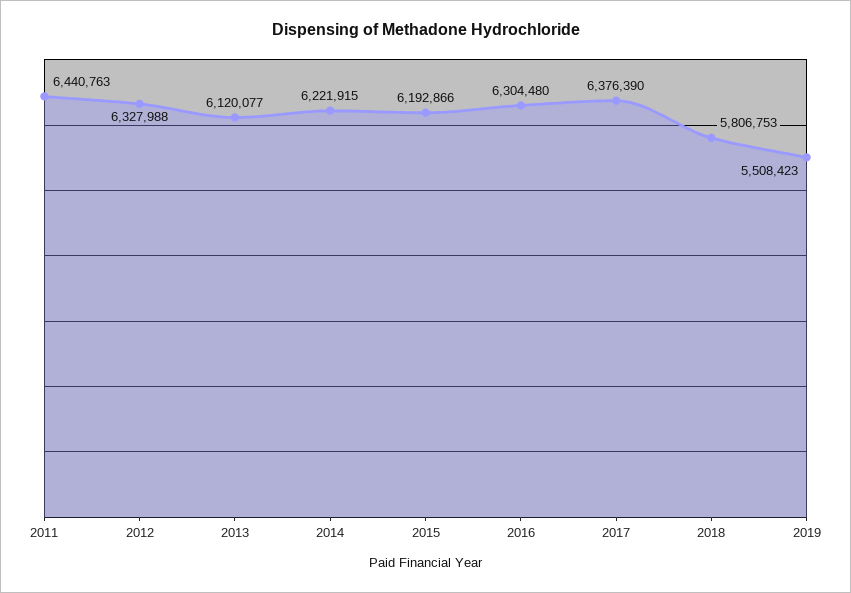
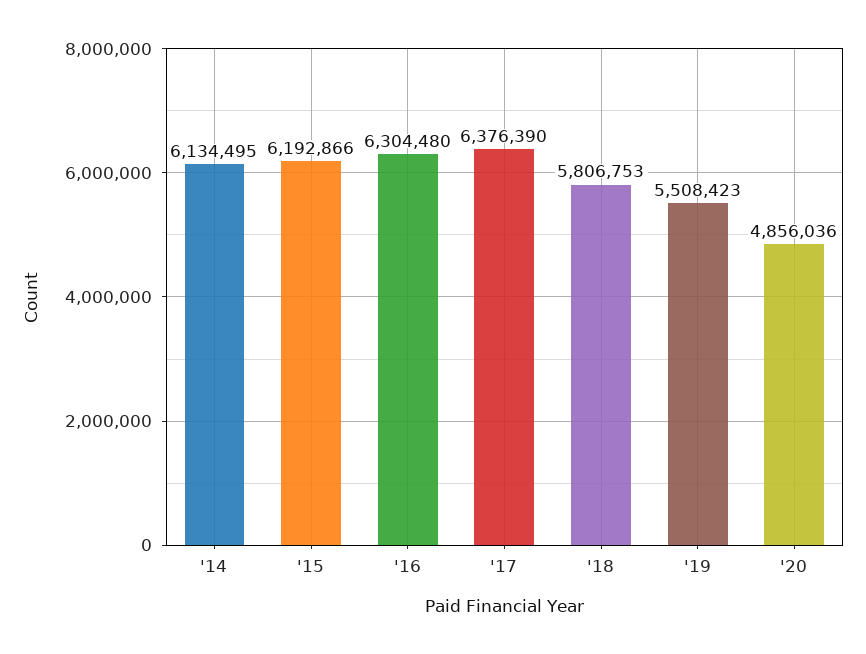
2011: 6440763 -> none
2012: 6327988 -> none
2013: 6120077 -> none
2014: 6221915 -> 6134495
'20: none -> 4856036

